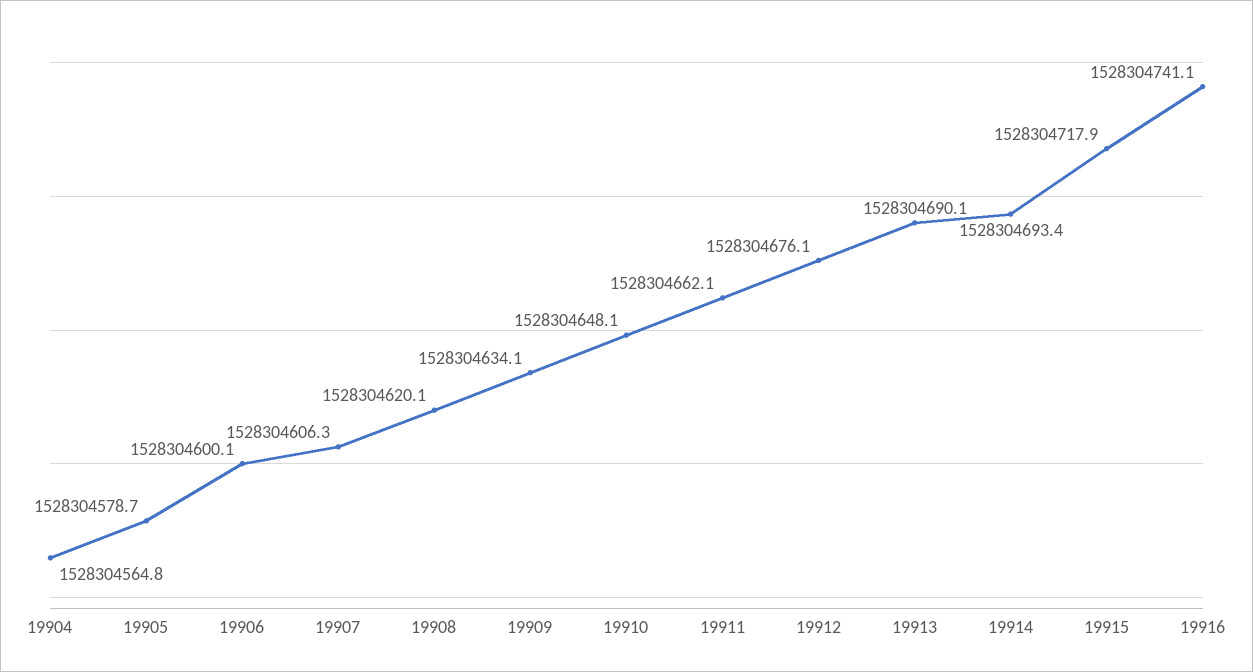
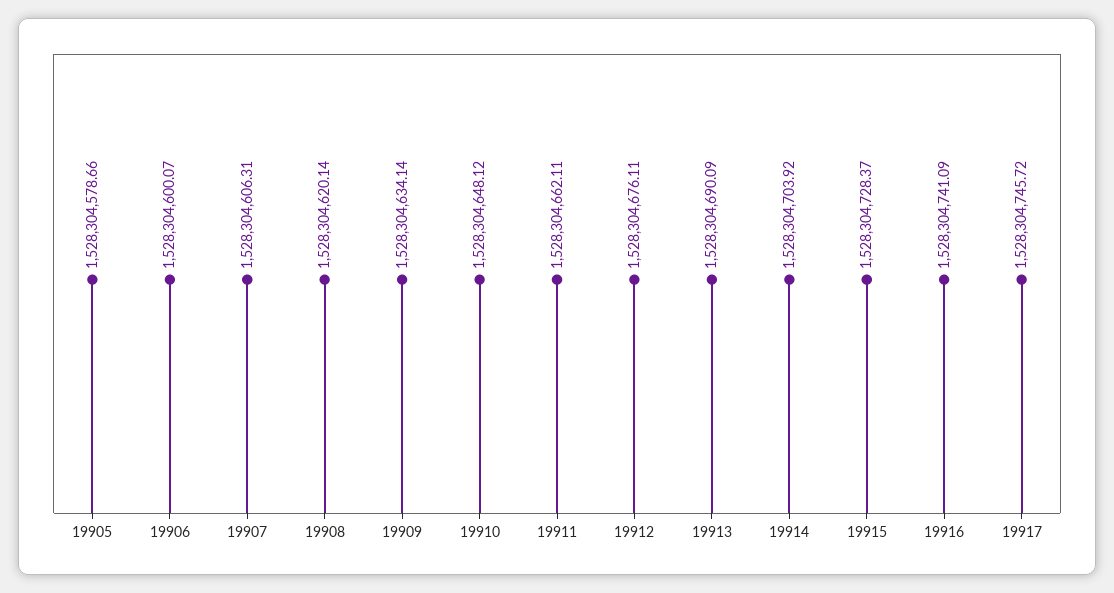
19904: 1528304564.8 -> none
19914: 1528304693.4 -> 1528304703.92
19915: 1528304717.9 -> 1528304728.37
19917: none -> 1528304745.72

